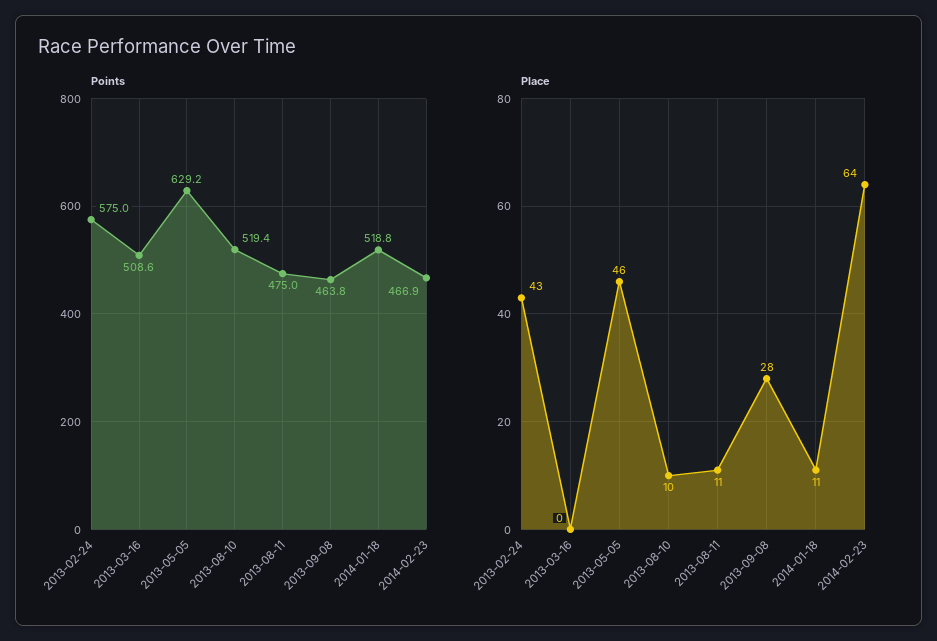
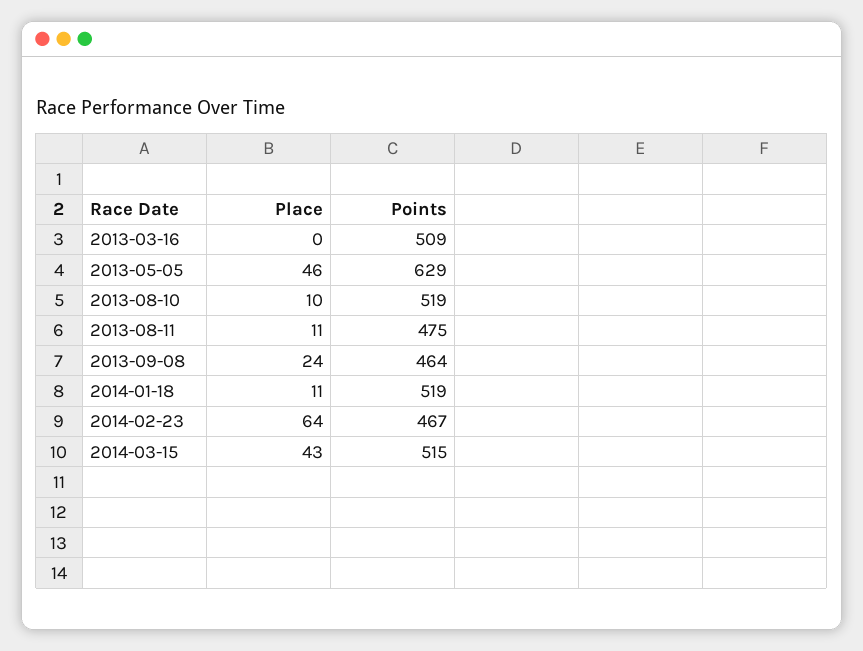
Points, 2013-02-24: 575 -> none
Place, 2013-02-24: 43 -> none
Place, 2013-09-08: 28 -> 24
Place, 2014-03-15: none -> 43
Points, 2014-03-15: none -> 515

